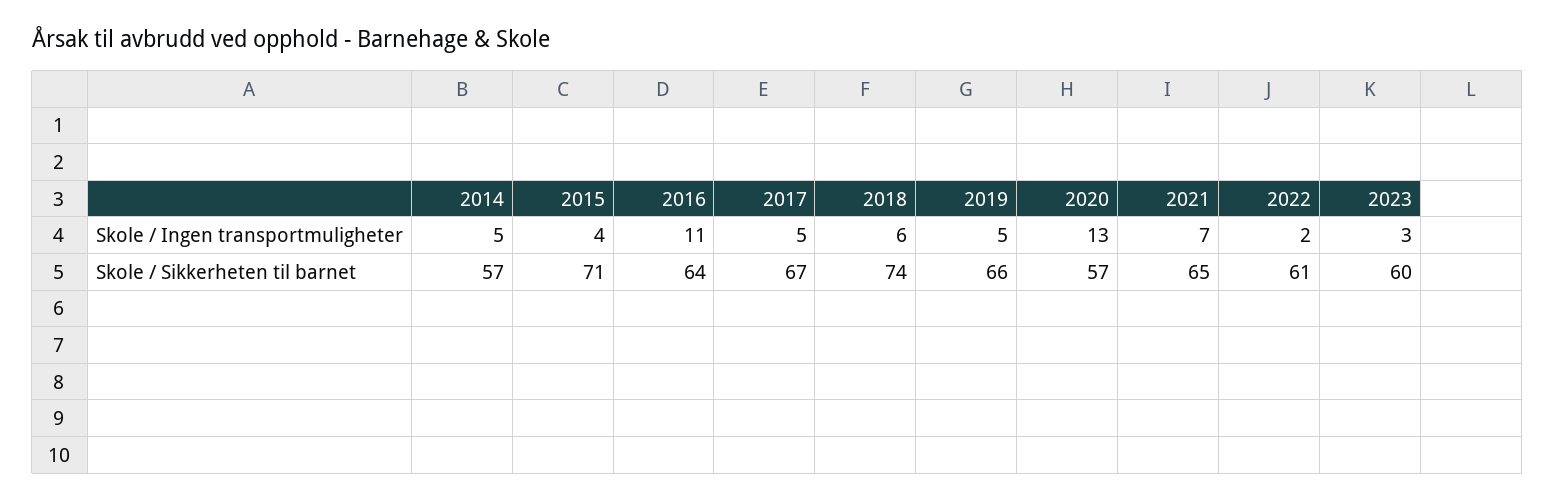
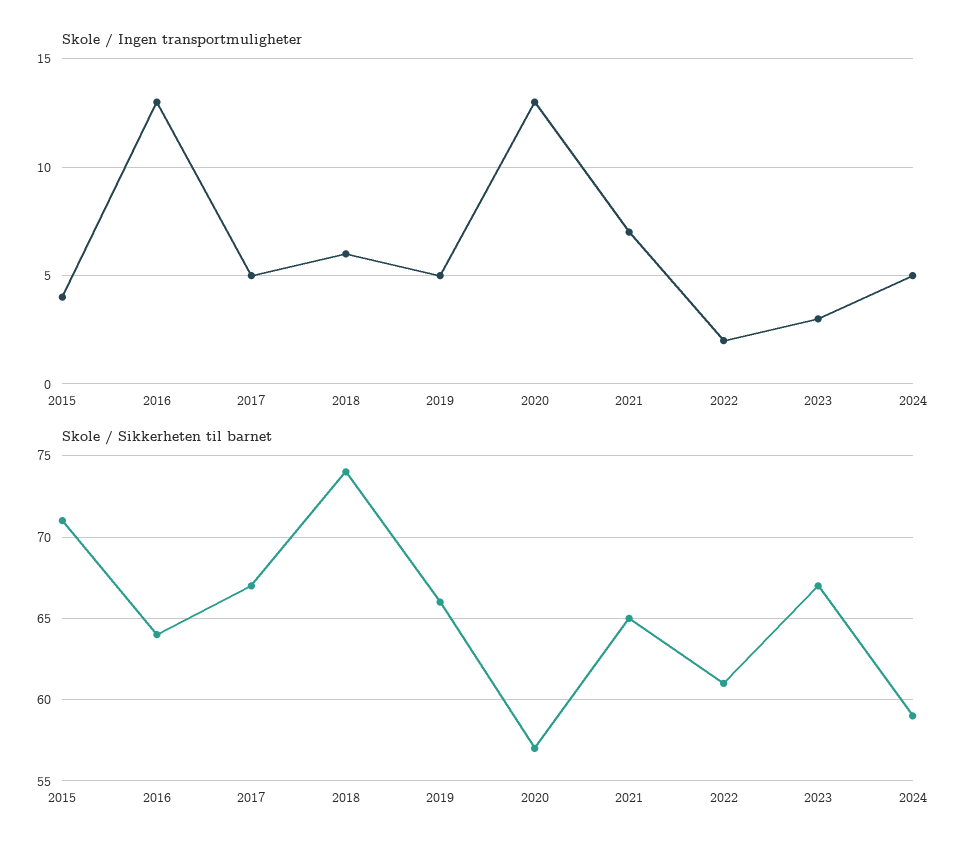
Skole / Ingen transportmuligheter, 2014: 5 -> none
Skole / Ingen transportmuligheter, 2016: 11 -> 13
Skole / Sikkerheten til barnet, 2014: 57 -> none
Skole / Sikkerheten til barnet, 2023: 60 -> 67
Skole / Ingen transportmuligheter, 2024: none -> 5
Skole / Sikkerheten til barnet, 2024: none -> 59

